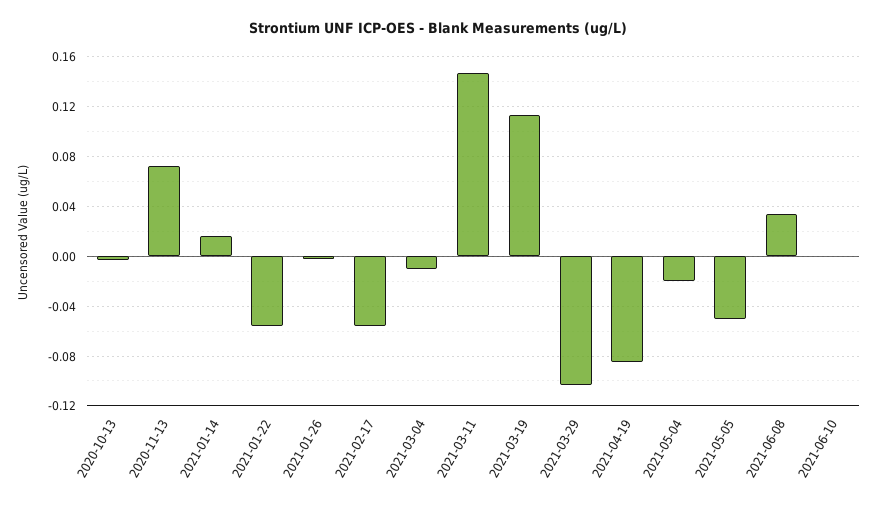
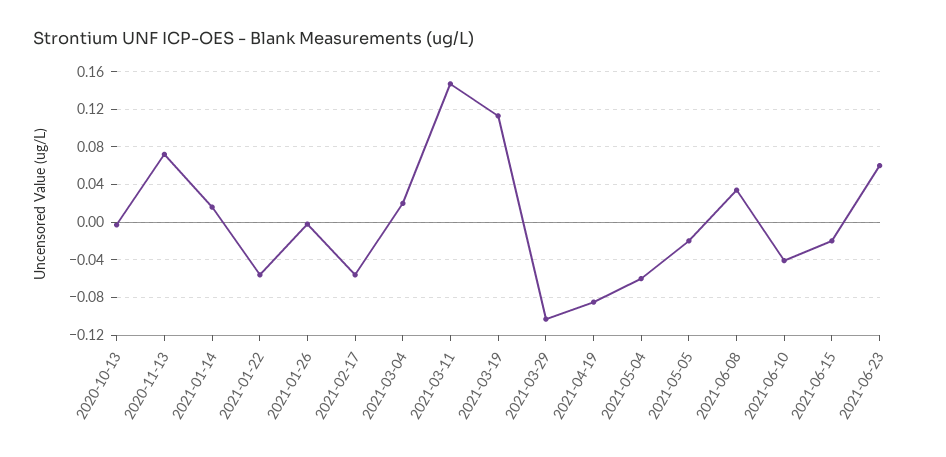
2021-03-04: -0.01 -> 0.02
2021-05-04: -0.02 -> -0.06
2021-05-05: -0.05 -> -0.02
2021-06-10: 0 -> -0.04
2021-06-15: none -> -0.02
2021-06-23: none -> 0.06

